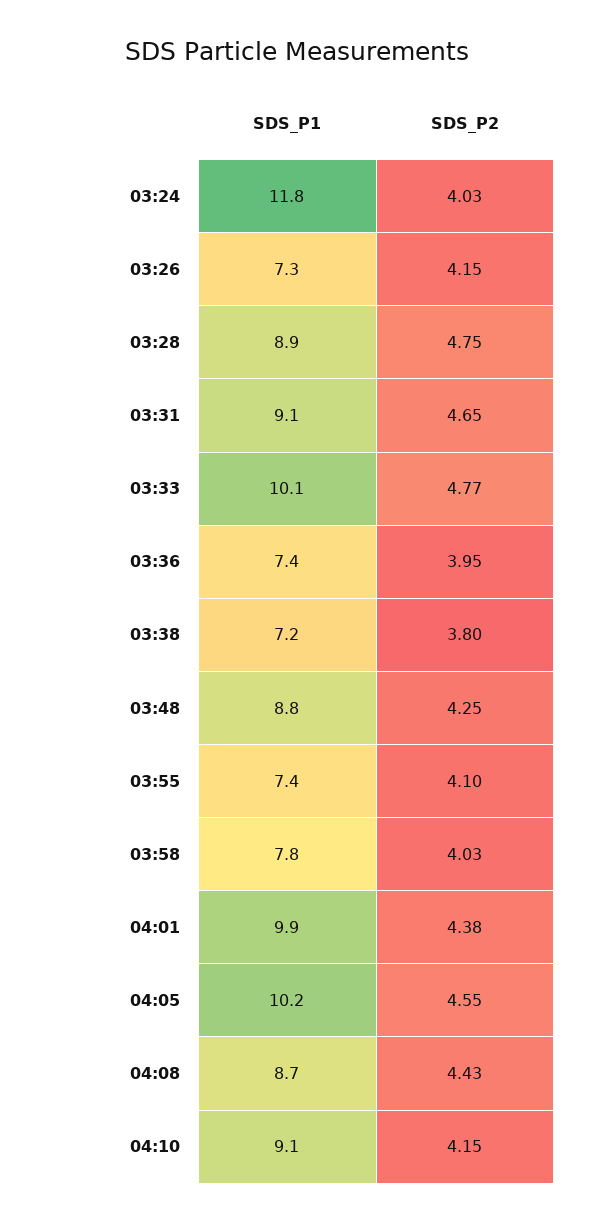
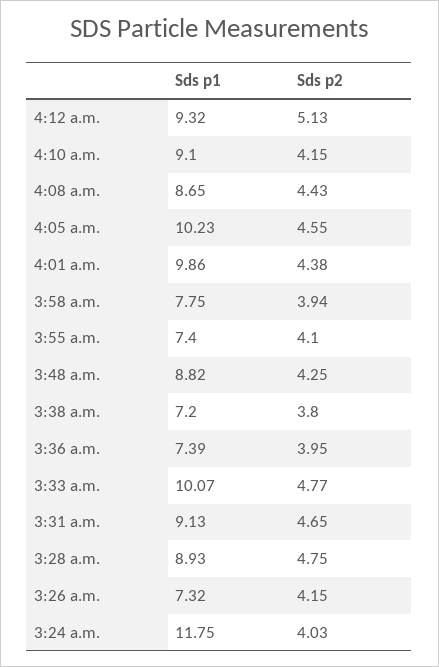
SDS_P2, 03:58: 4.03 -> 3.94
SDS_P1, 4:12 a.m.: none -> 9.32
SDS_P2, 4:12 a.m.: none -> 5.13

